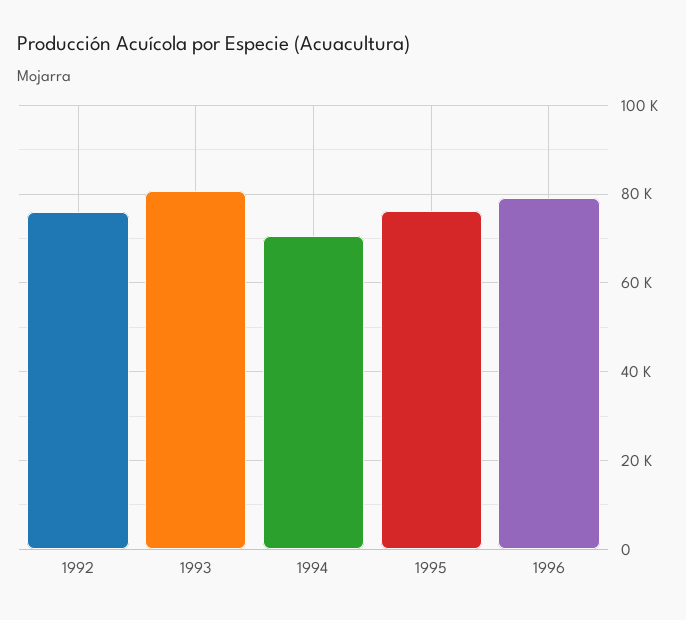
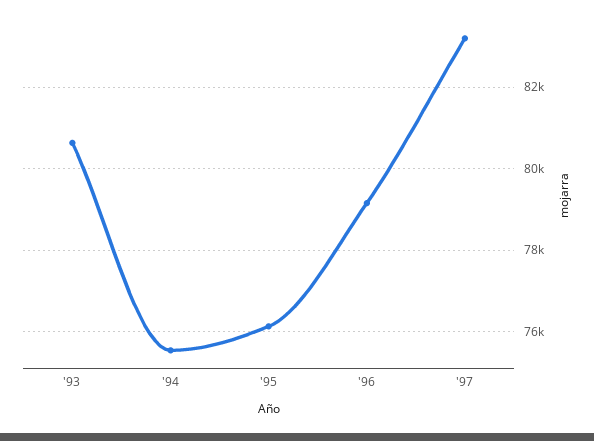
1992: 76000 -> none
1994: 70000 -> 75600
'97: none -> 83200

